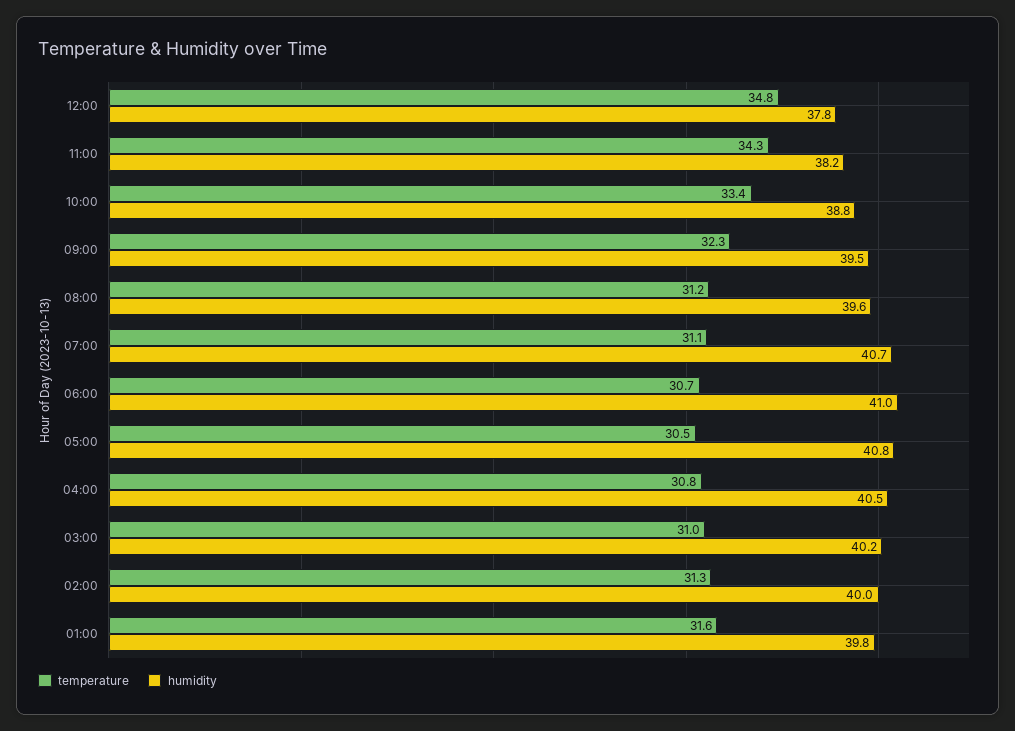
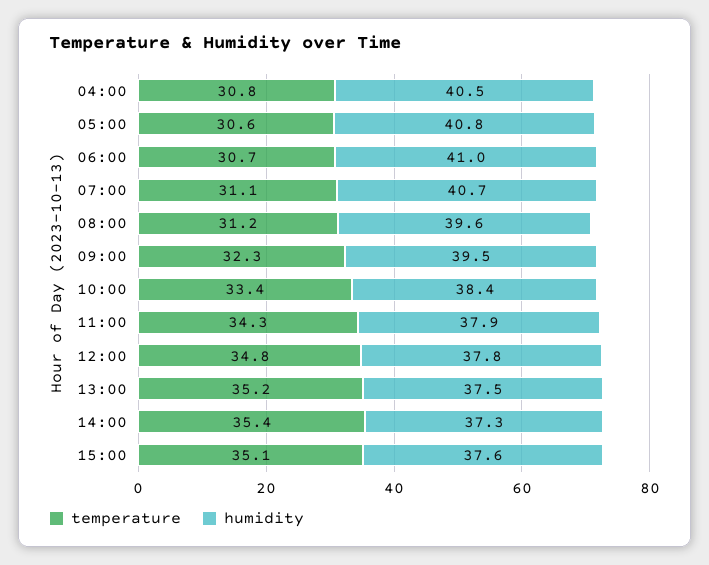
humidity, 11:00: 38.2 -> 37.9
humidity, 10:00: 38.8 -> 38.4
temperature, 05:00: 30.5 -> 30.6
temperature, 03:00: 31 -> none
humidity, 03:00: 40.2 -> none
temperature, 02:00: 31.3 -> none
humidity, 02:00: 40 -> none
temperature, 01:00: 31.6 -> none
humidity, 01:00: 39.8 -> none
temperature, 13:00: none -> 35.2
humidity, 13:00: none -> 37.5
temperature, 14:00: none -> 35.4
humidity, 14:00: none -> 37.3
temperature, 15:00: none -> 35.1
humidity, 15:00: none -> 37.6

